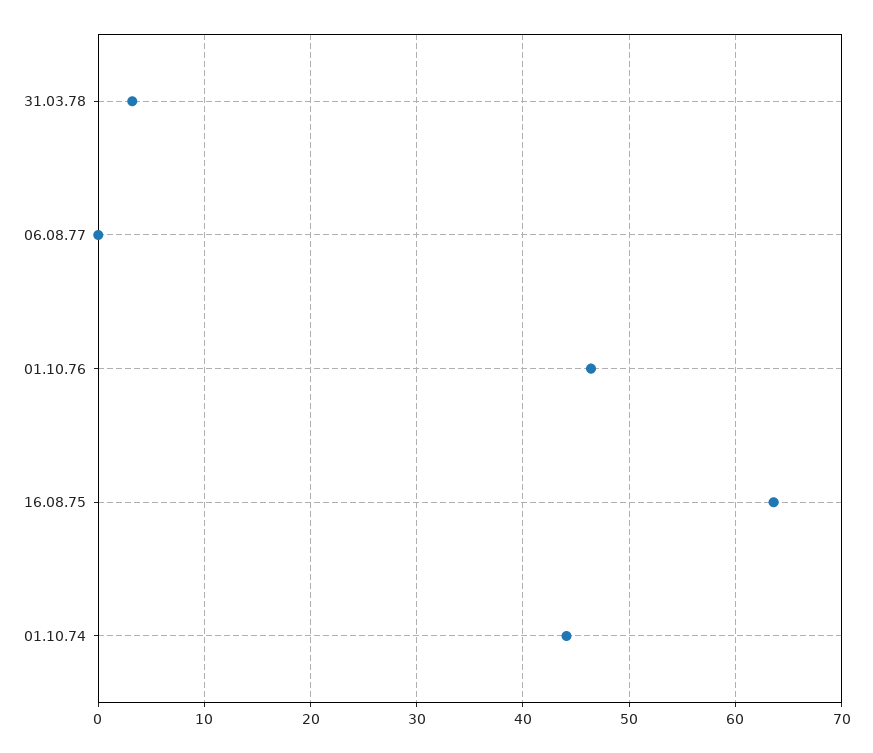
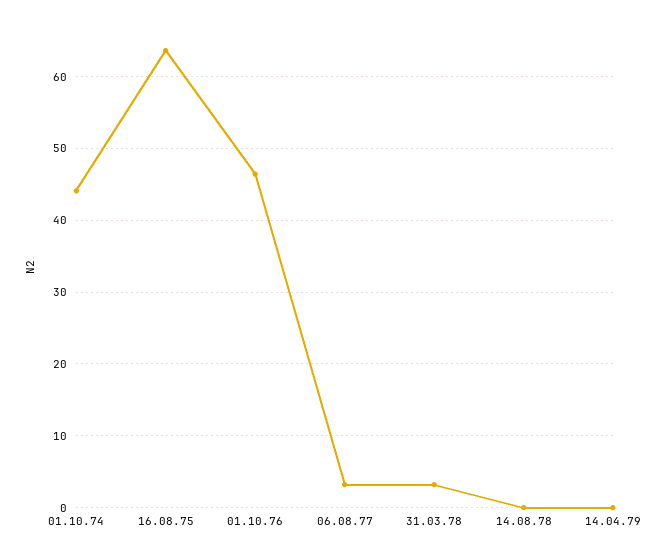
06.08.77: 0 -> 3
14.08.78: none -> 0
14.04.79: none -> 0

